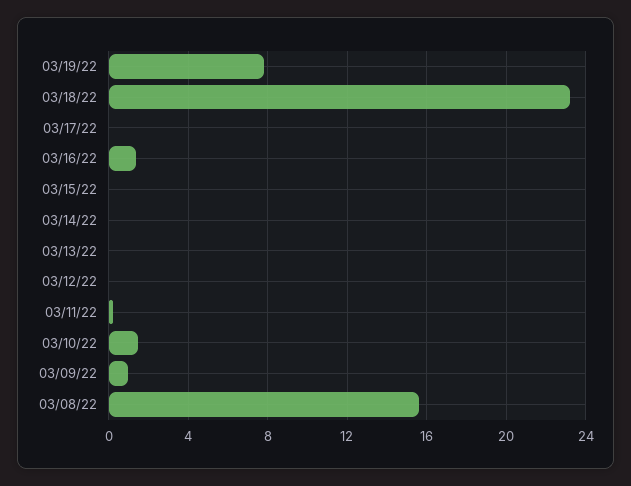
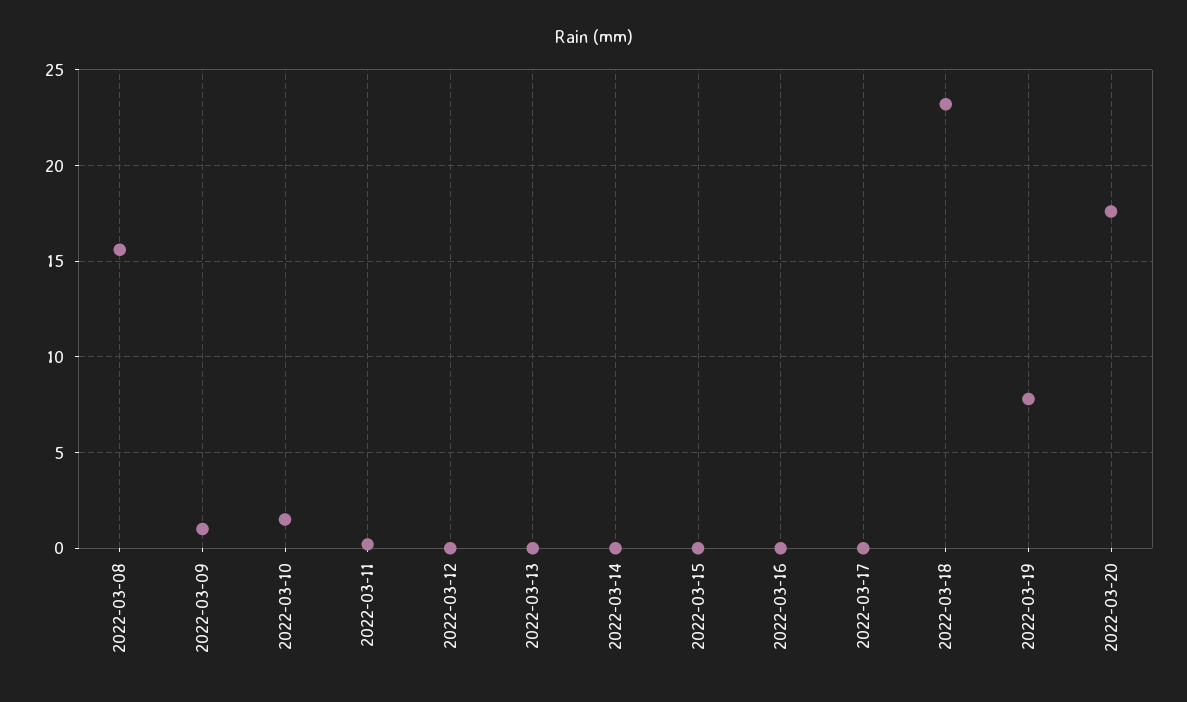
03/16/22: 1.5 -> 0
2022-03-20: none -> 17.5

